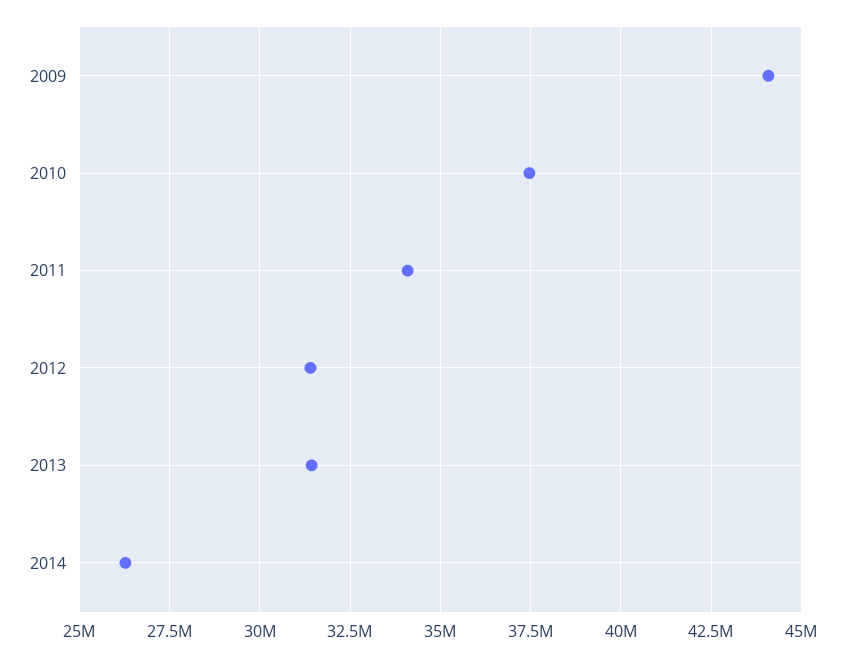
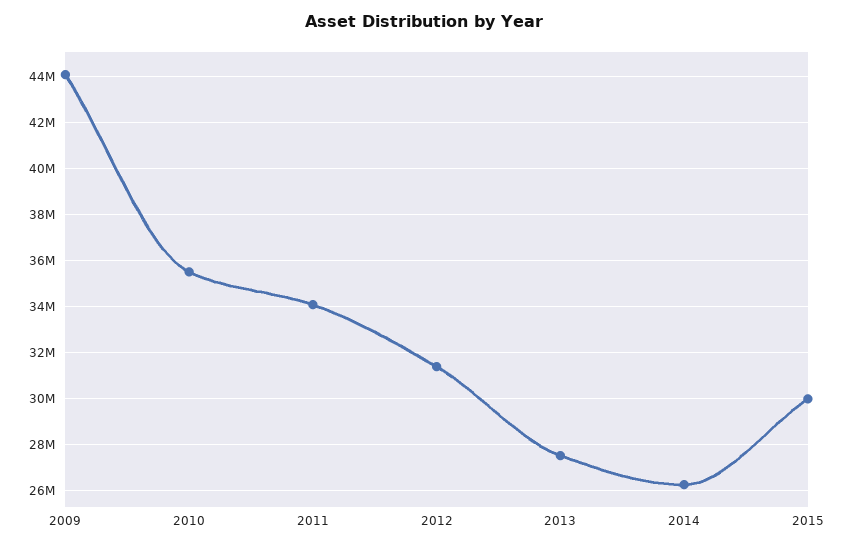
2010: 37500000 -> 35500000
2013: 31500000 -> 27500000
2015: none -> 30000000

